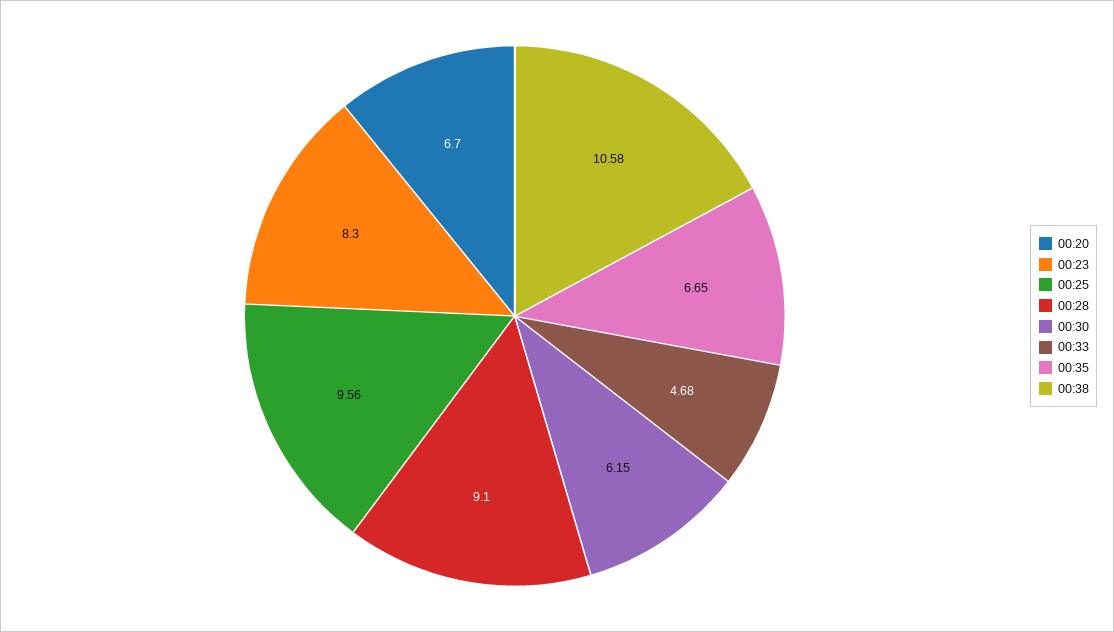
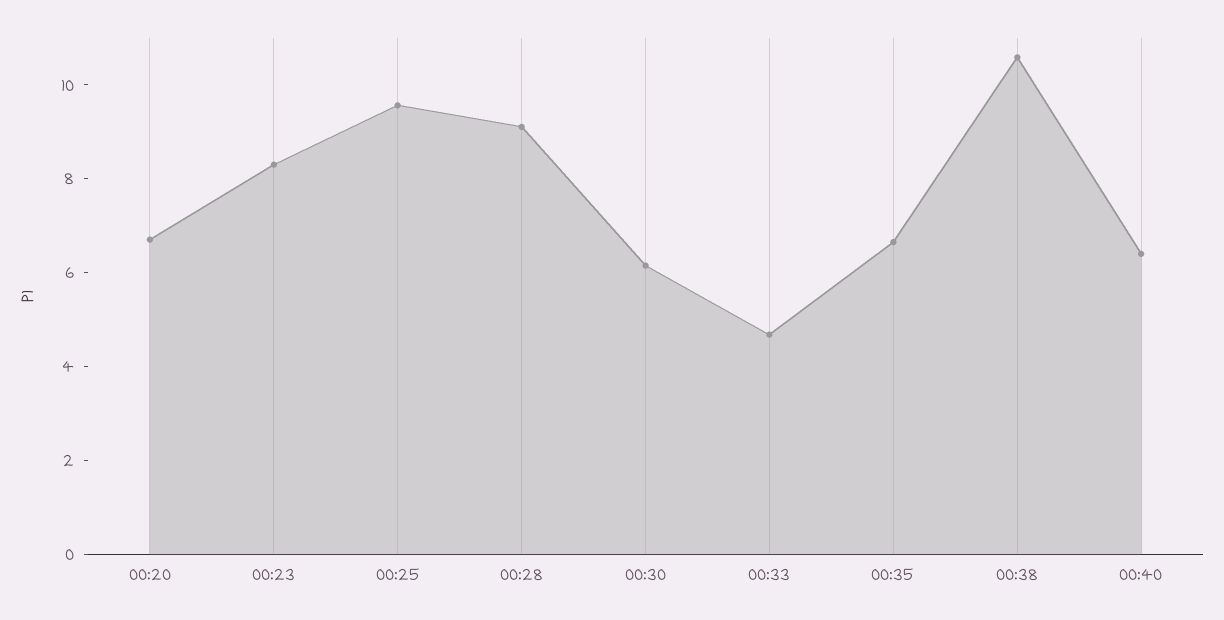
00:40: none -> 6.5

